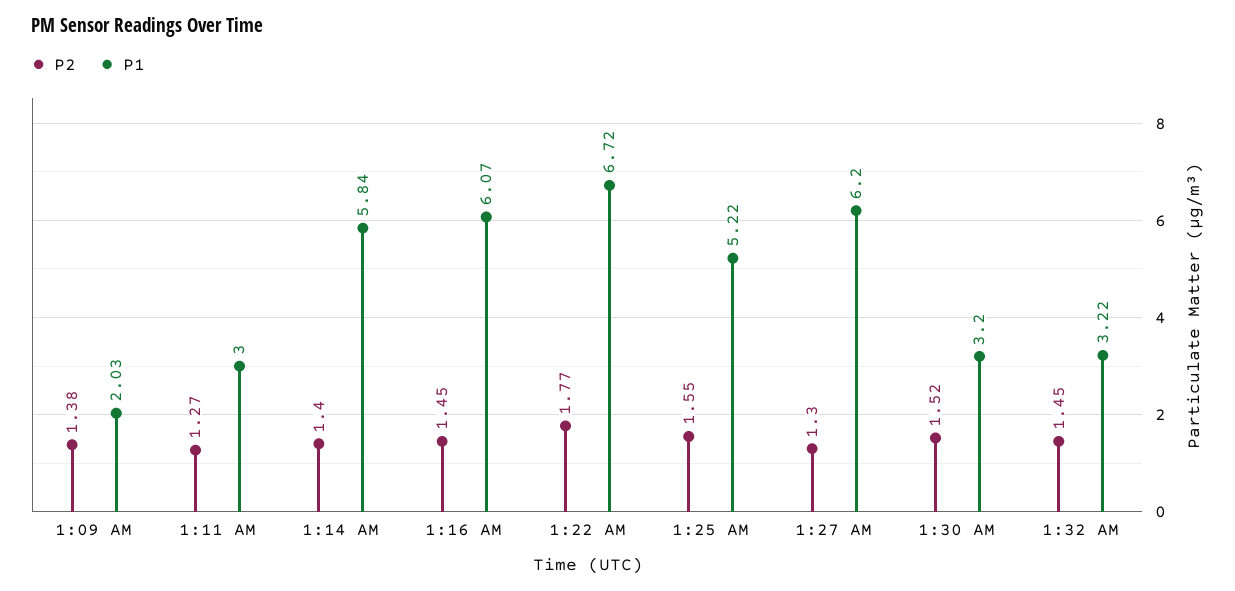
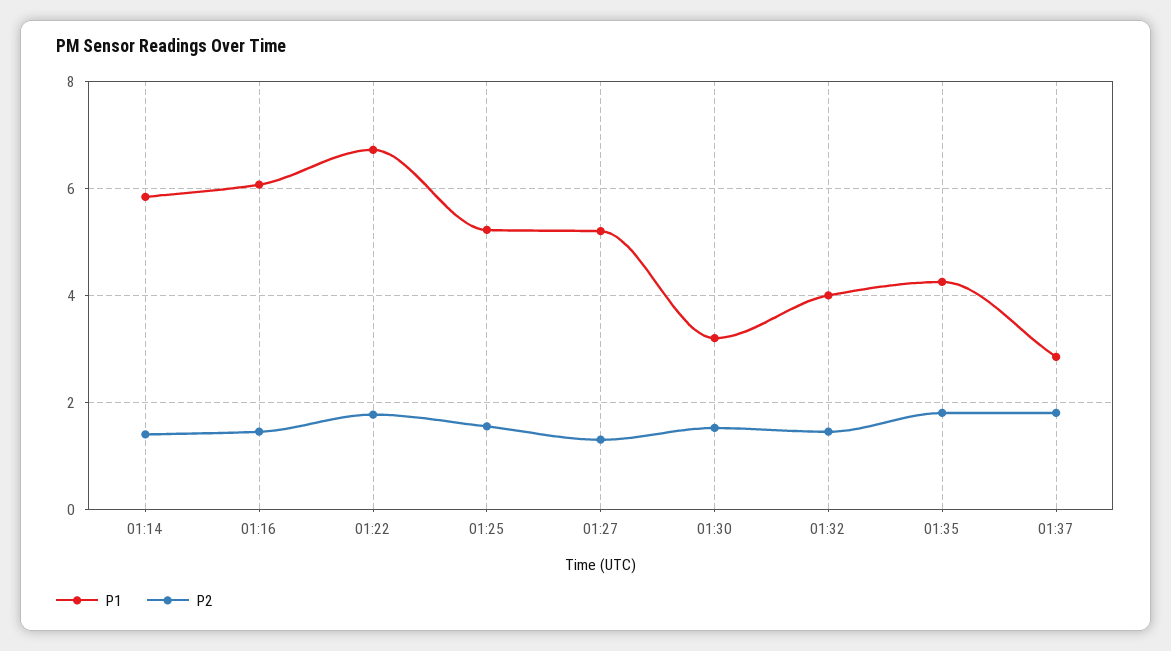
P2, 1:09 AM: 1.38 -> none
P1, 1:09 AM: 2.03 -> none
P2, 1:11 AM: 1.27 -> none
P1, 1:11 AM: 3 -> none
P1, 1:27 AM: 6.2 -> 5.2
P1, 1:32 AM: 3.22 -> 4
P1, 01:35: none -> 4.2
P2, 01:35: none -> 1.8
P1, 01:37: none -> 2.8
P2, 01:37: none -> 1.8

